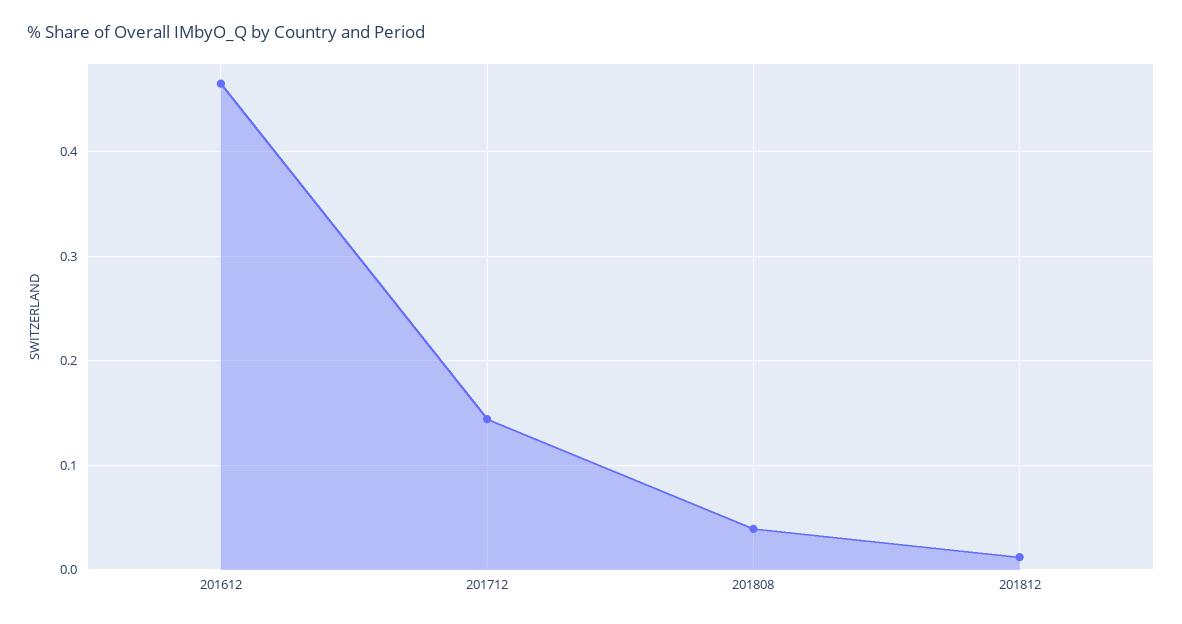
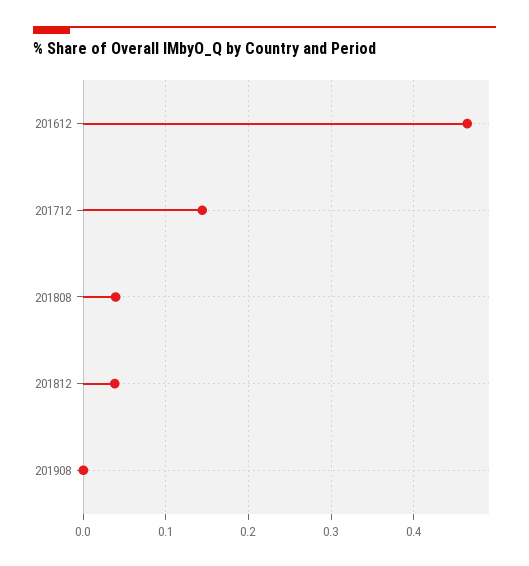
201812: 0.01 -> 0.04
201908: none -> 0

